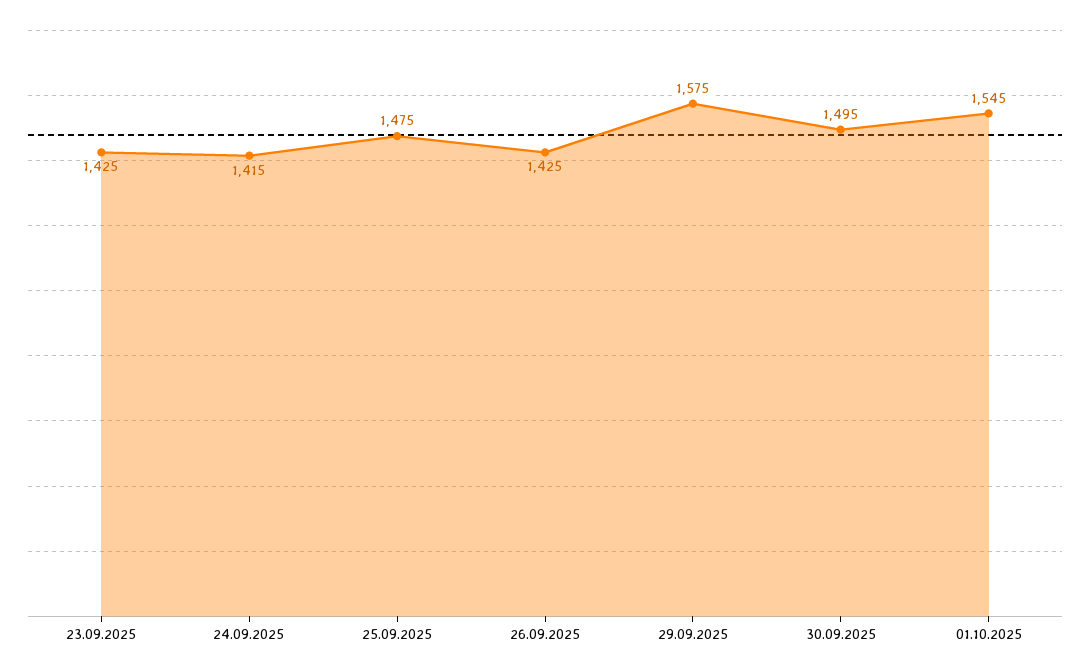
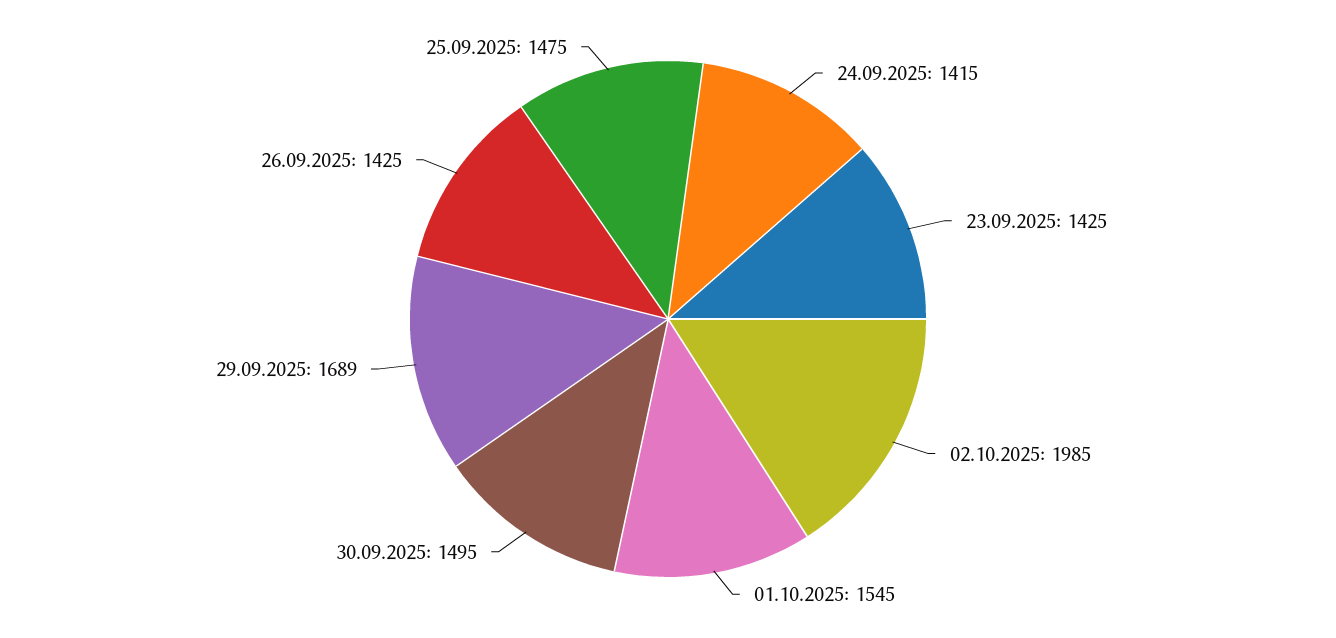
29.09.2025: 1575 -> 1689
02.10.2025: none -> 1985

